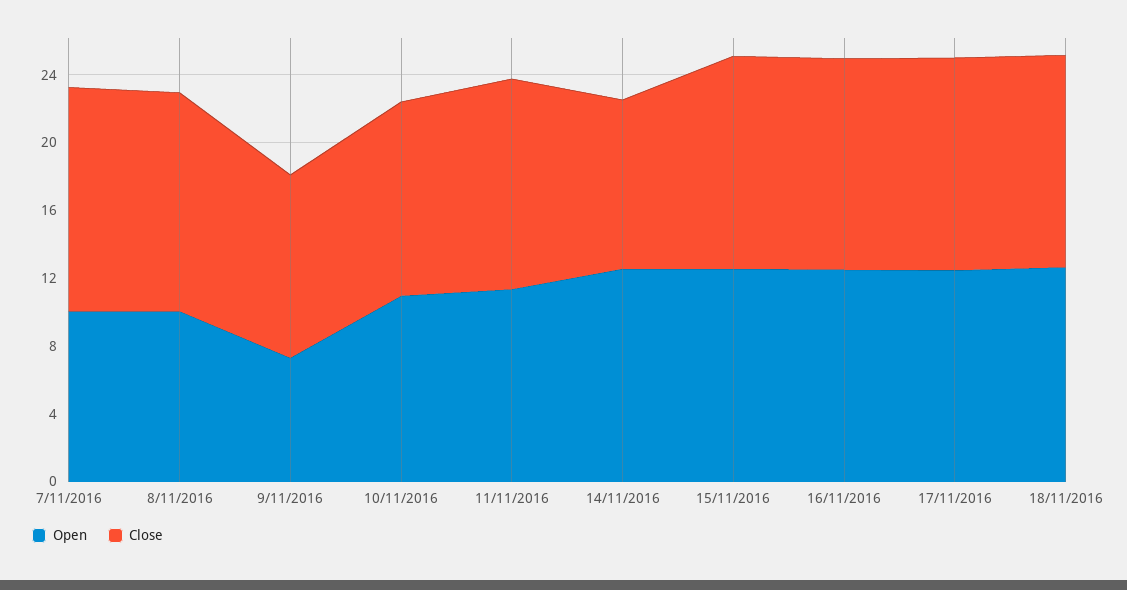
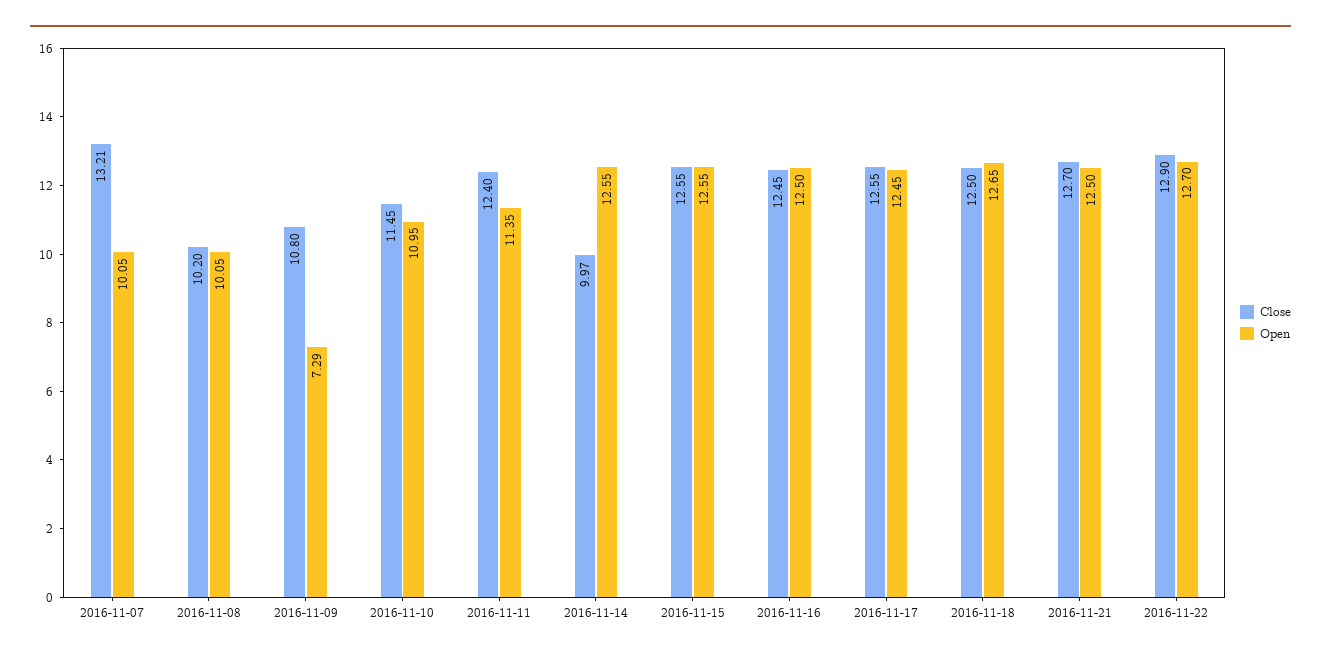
Close, 8/11/2016: 13 -> 10.2
Close, 2016-11-21: none -> 12.7
Open, 2016-11-21: none -> 12.5
Close, 2016-11-22: none -> 12.9
Open, 2016-11-22: none -> 12.7

